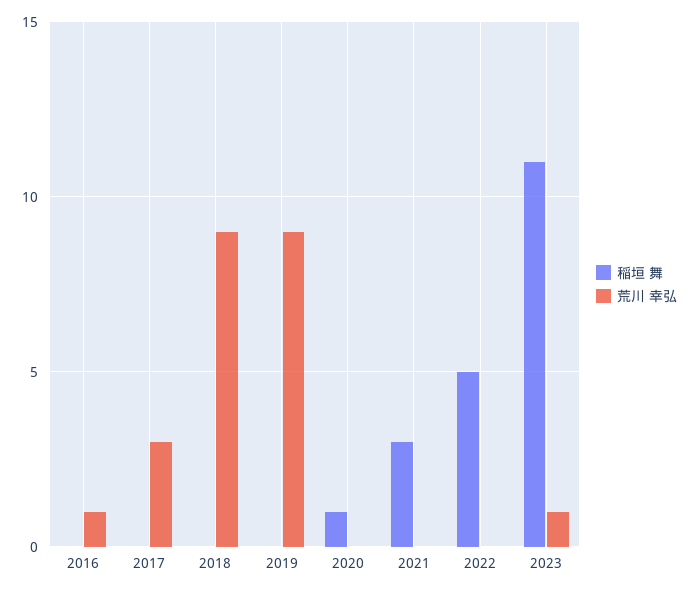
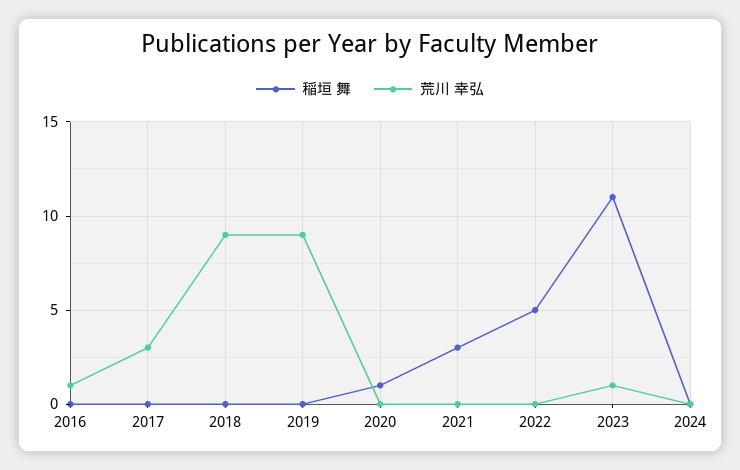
稲垣 舞, 2024: none -> 0
荒川 幸弘, 2024: none -> 0

